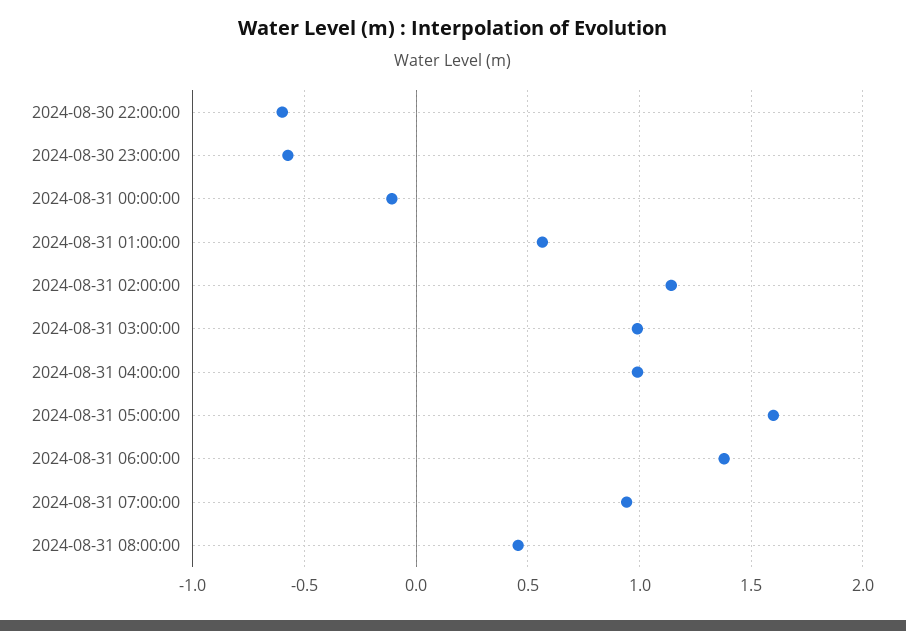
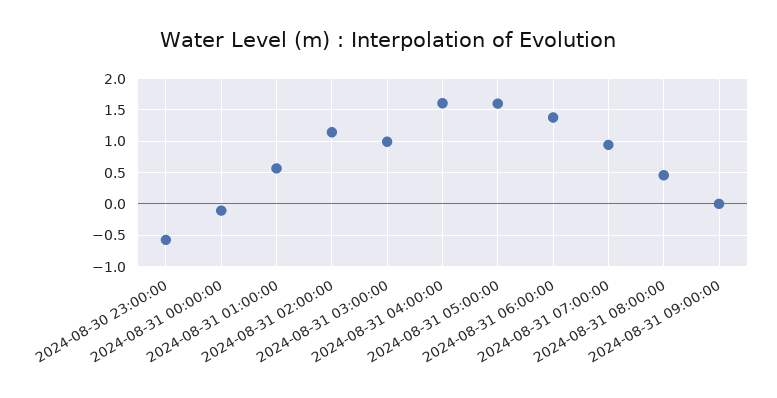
2024-08-30 22:00:00: -0.6 -> none
2024-08-31 04:00:00: 1 -> 1.6
2024-08-31 09:00:00: none -> 0

